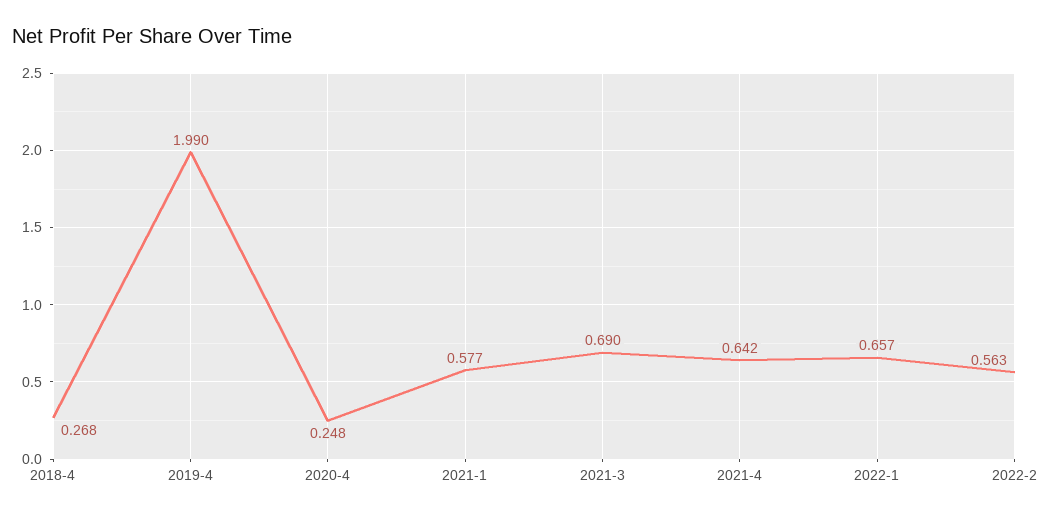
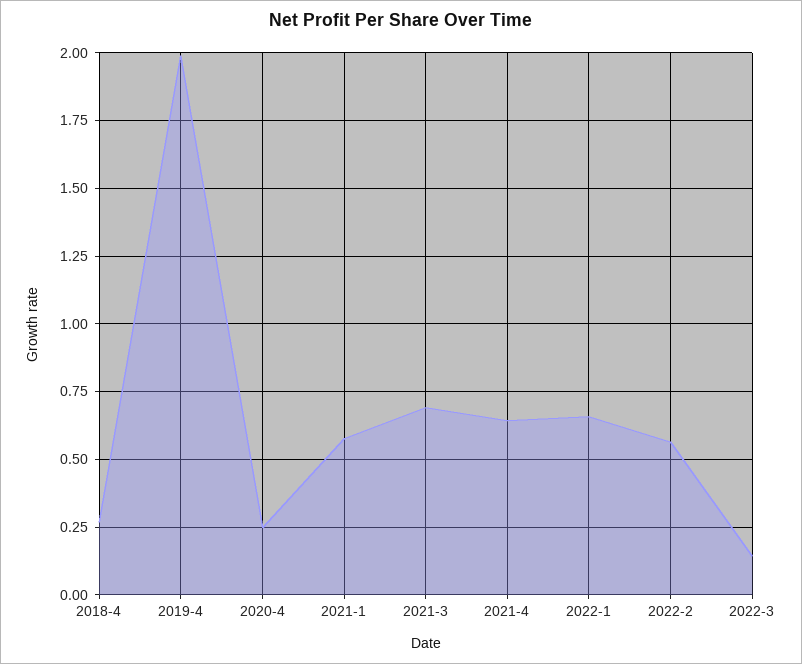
2022-3: none -> 0.15

